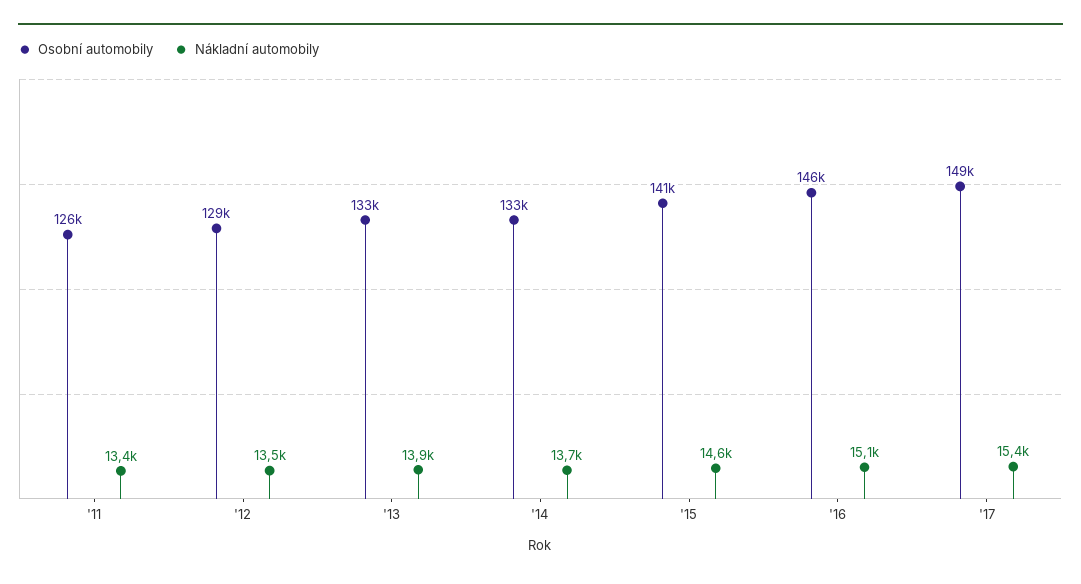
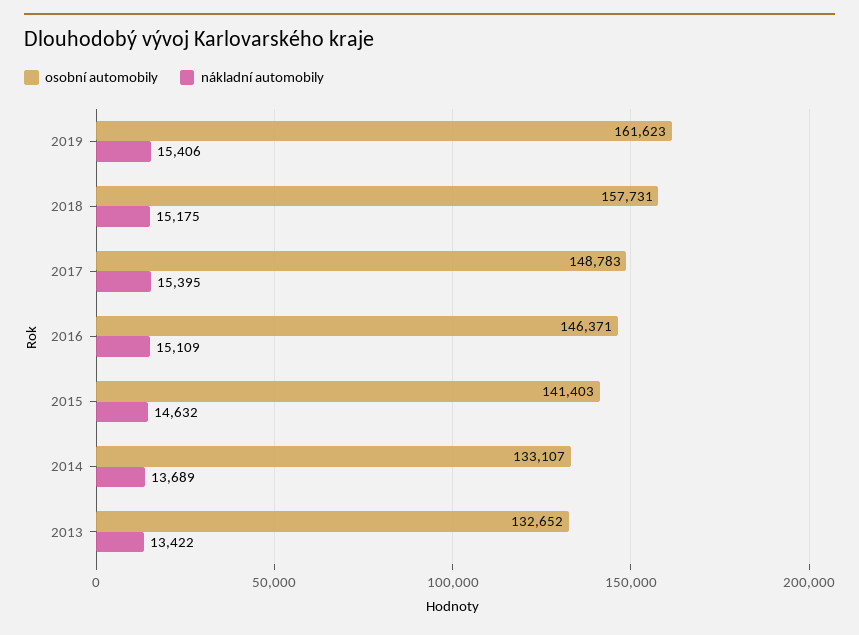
Osobní automobily, '11: 126000 -> none
Nákladní automobily, '11: 13400 -> none
Osobní automobily, '12: 129000 -> none
Nákladní automobily, '12: 13500 -> none
Nákladní automobily, '13: 13900 -> 13422
Osobní automobily, 2019: none -> 161623
Nákladní automobily, 2019: none -> 15406
Osobní automobily, 2018: none -> 157731
Nákladní automobily, 2018: none -> 15175

